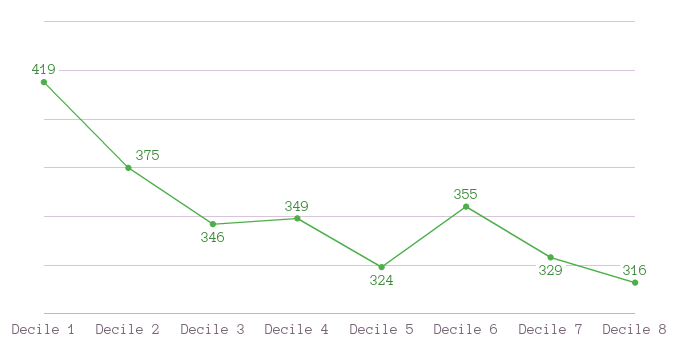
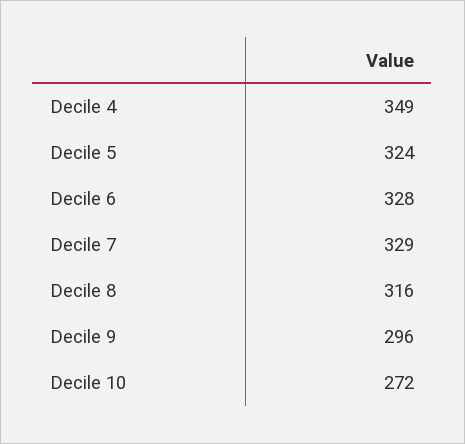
Decile 1: 419 -> none
Decile 2: 375 -> none
Decile 3: 346 -> none
Decile 6: 355 -> 328
Decile 9: none -> 296
Decile 10: none -> 272

